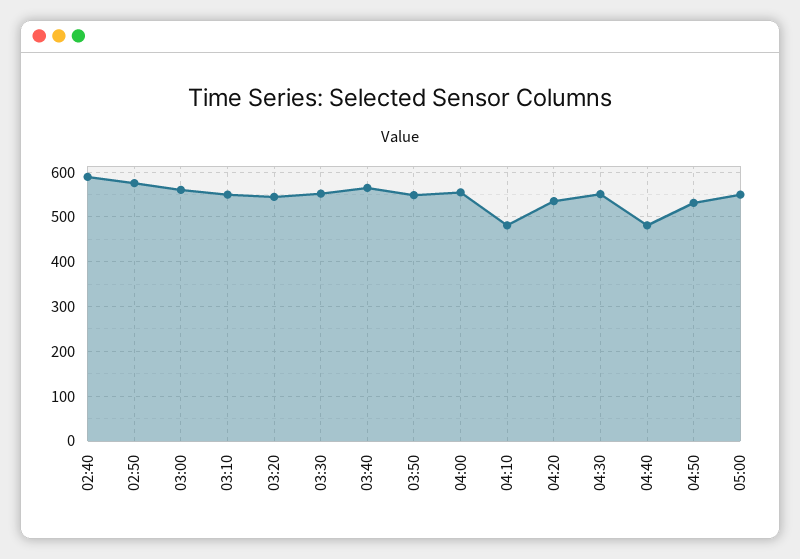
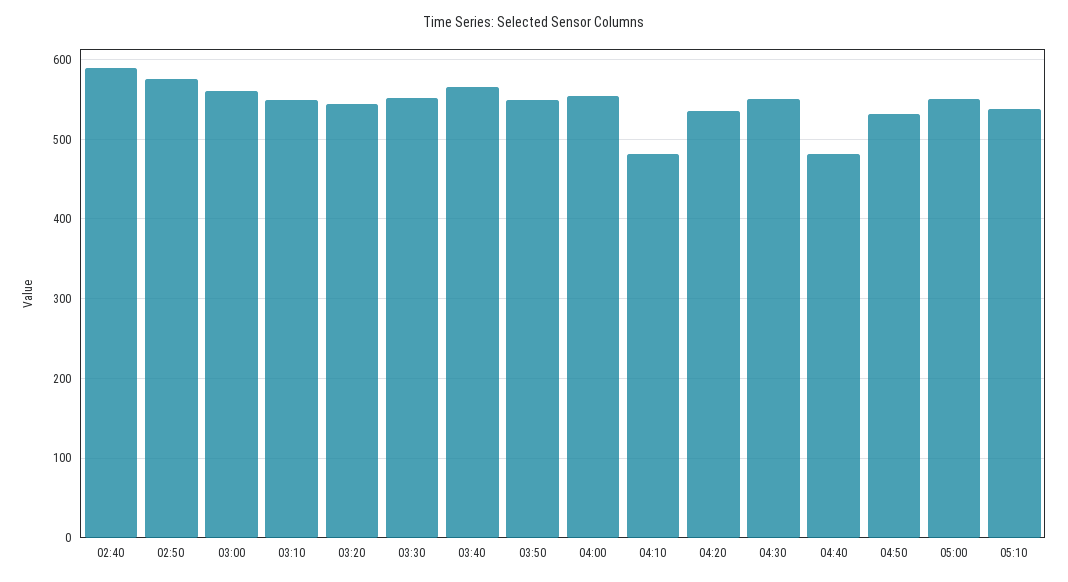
05:10: none -> 540

